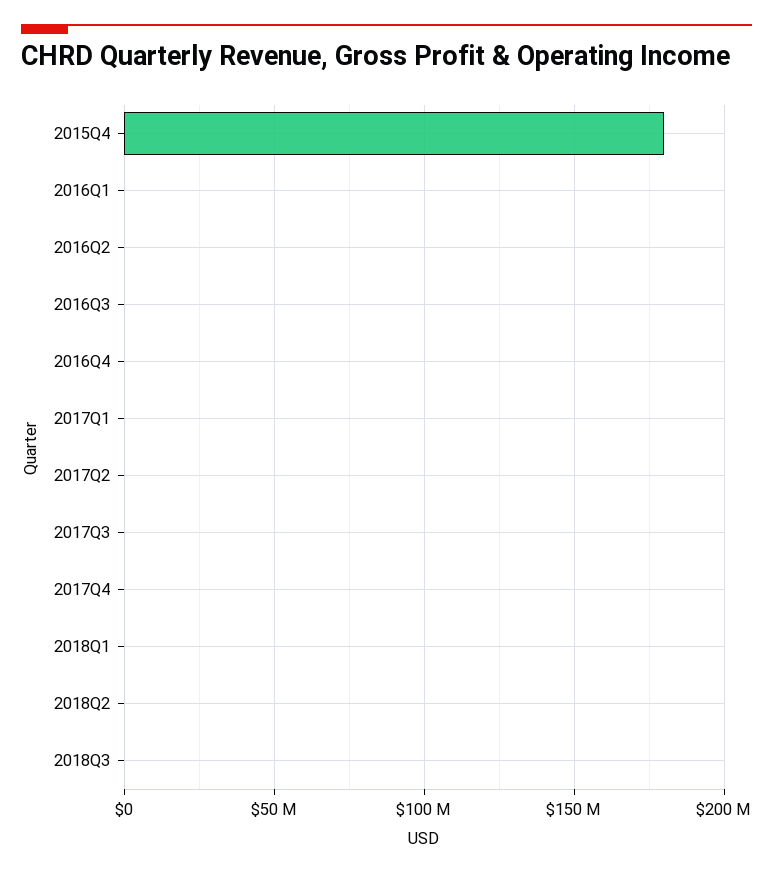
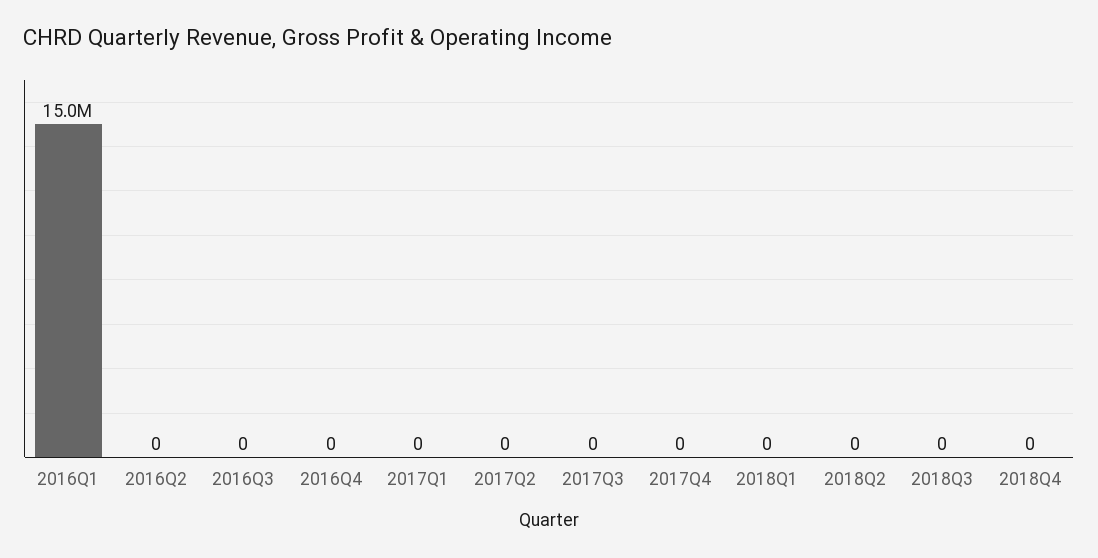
2015Q4: 180000000 -> none
2016Q1: 0 -> 15000000
2018Q4: none -> 0

